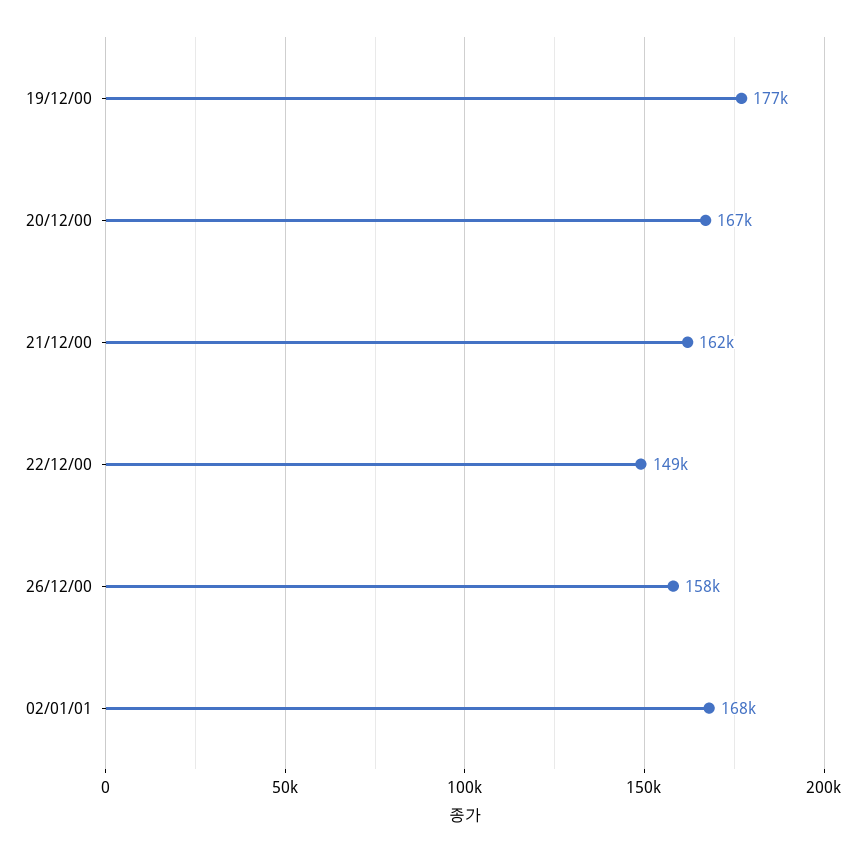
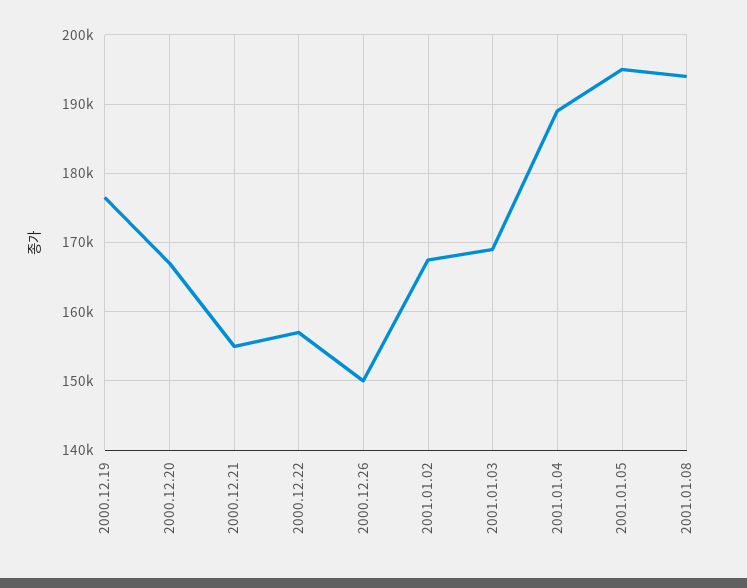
21/12/00: 162000 -> 155000
22/12/00: 149000 -> 157000
26/12/00: 158000 -> 150000
2001.01.03: none -> 169000
2001.01.04: none -> 189000
2001.01.05: none -> 195000
2001.01.08: none -> 194000

